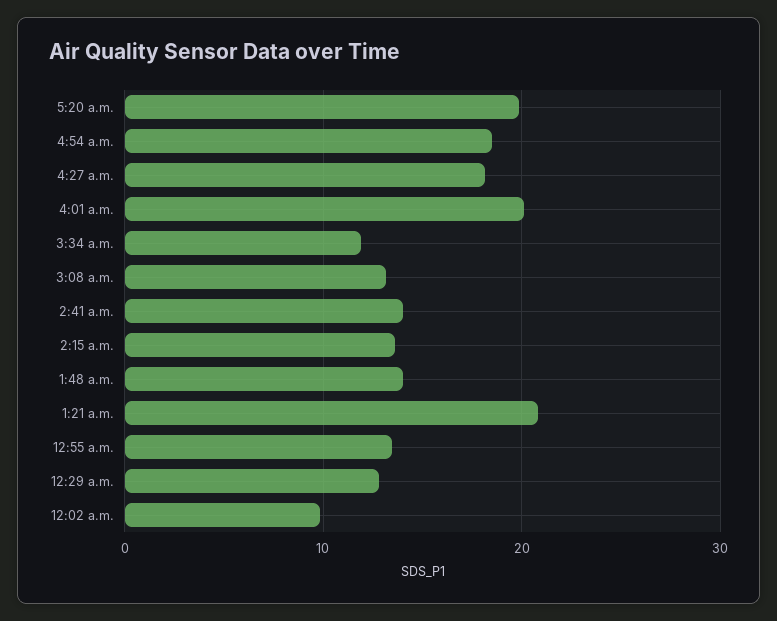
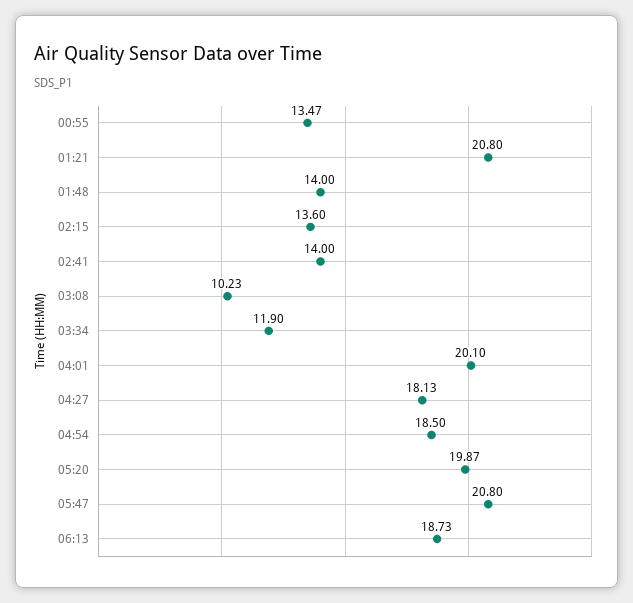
3:08 a.m.: 13 -> 10.23
12:29 a.m.: 13 -> none
12:02 a.m.: 10 -> none
05:47: none -> 20.8
06:13: none -> 18.73

